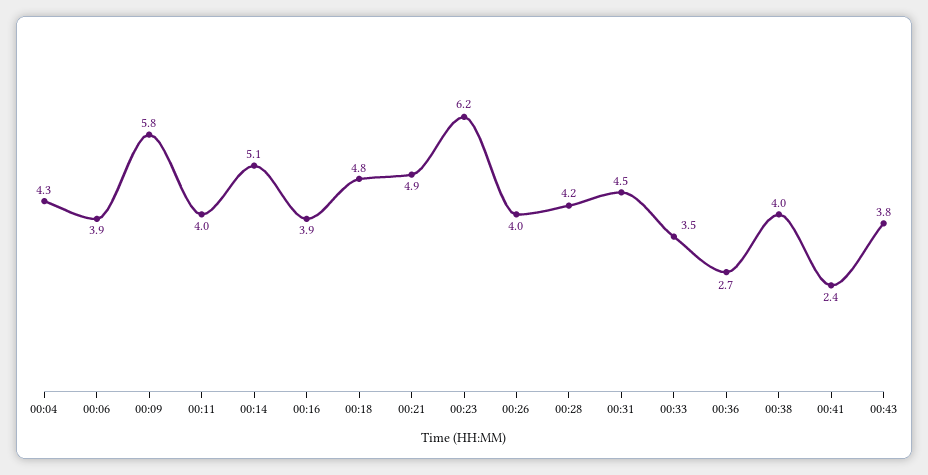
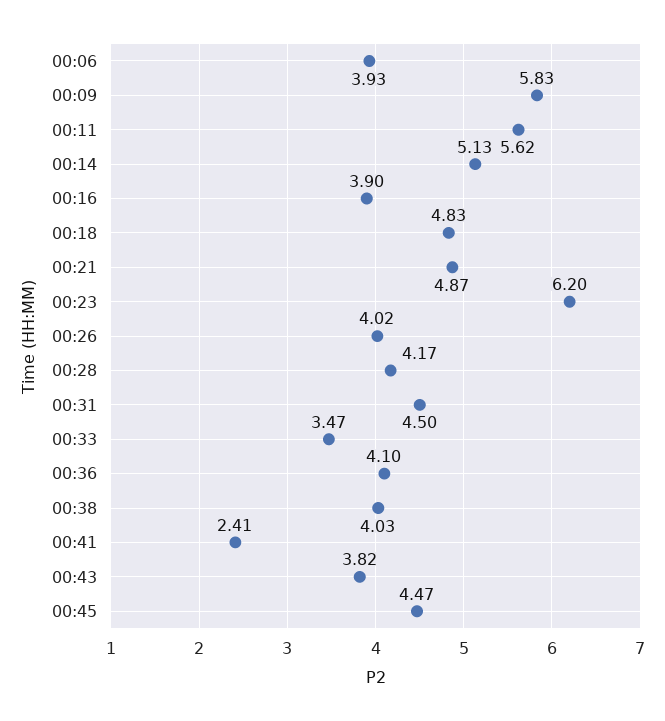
00:04: 4.3 -> none
00:11: 4 -> 5.62
00:36: 2.7 -> 4.1
00:45: none -> 4.47

